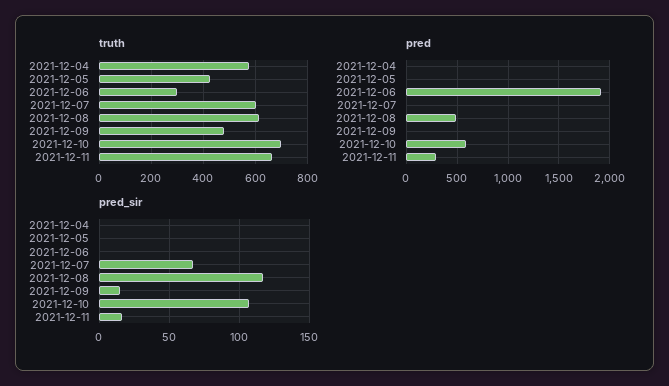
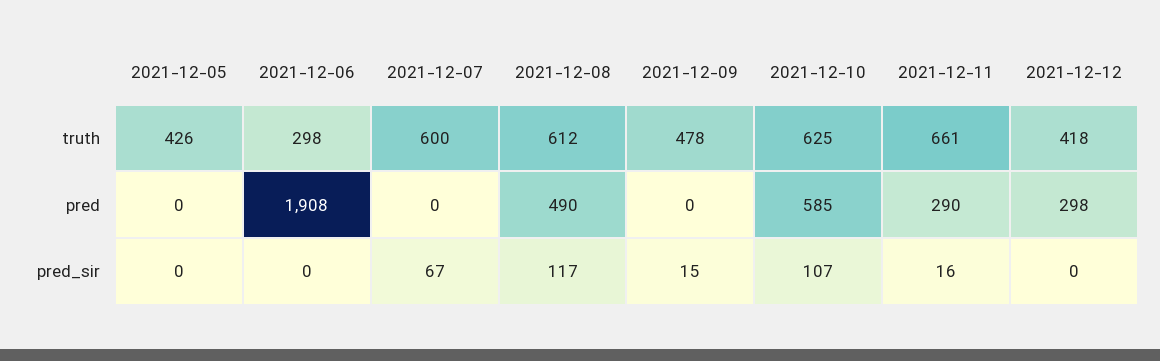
truth, 2021-12-04: 575 -> none
truth, 2021-12-10: 700 -> 625
pred, 2021-12-04: 0 -> none
pred_sir, 2021-12-04: 0 -> none
truth, 2021-12-12: none -> 418
pred, 2021-12-12: none -> 298
pred_sir, 2021-12-12: none -> 0

